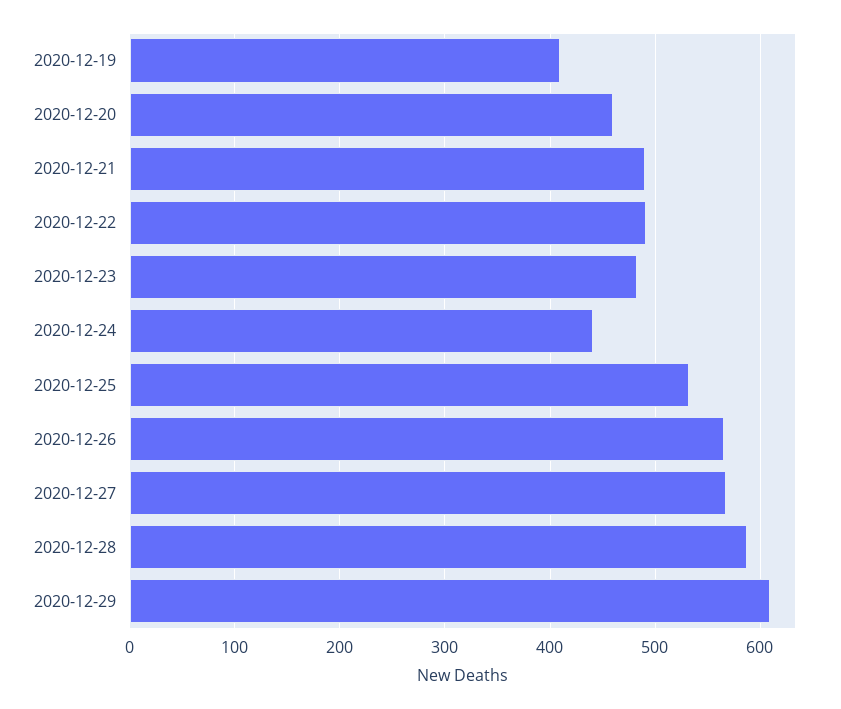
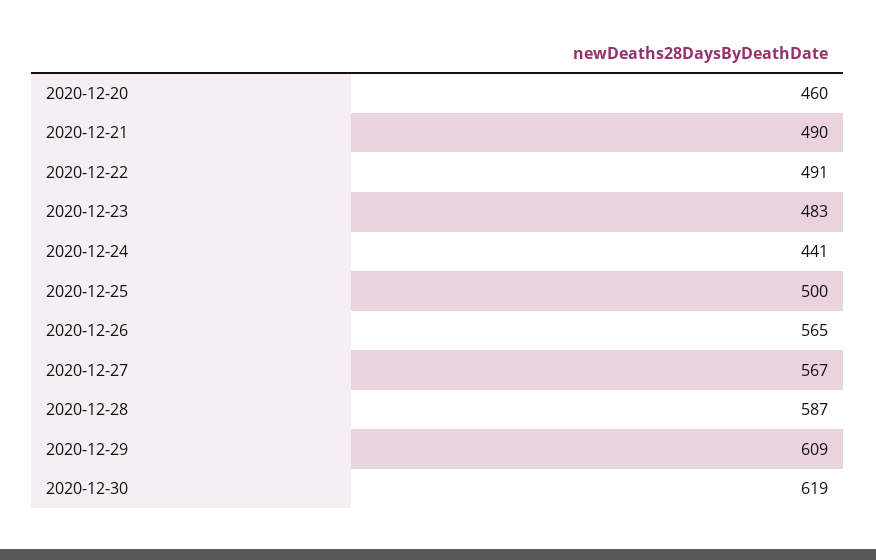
2020-12-19: 410 -> none
2020-12-25: 530 -> 500
2020-12-30: none -> 619

